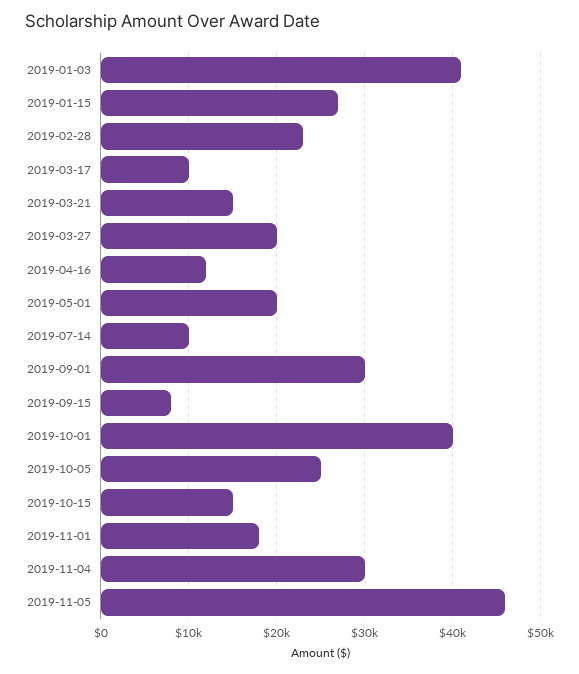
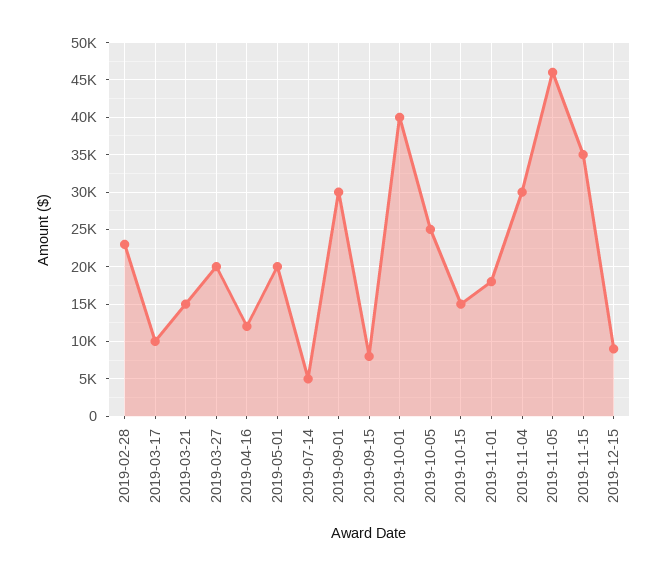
2019-01-03: 41000 -> none
2019-01-15: 27000 -> none
2019-07-14: 10000 -> 5000
2019-11-15: none -> 35000
2019-12-15: none -> 9000

